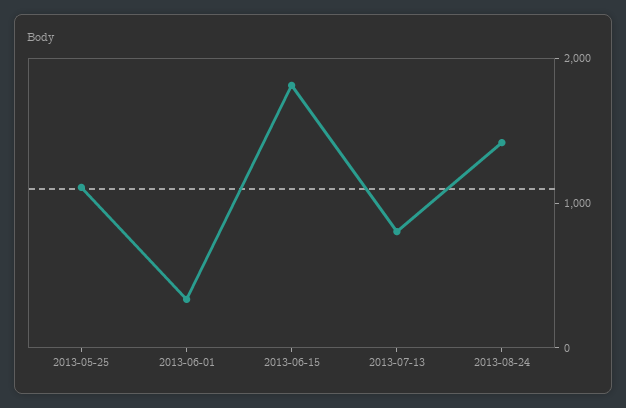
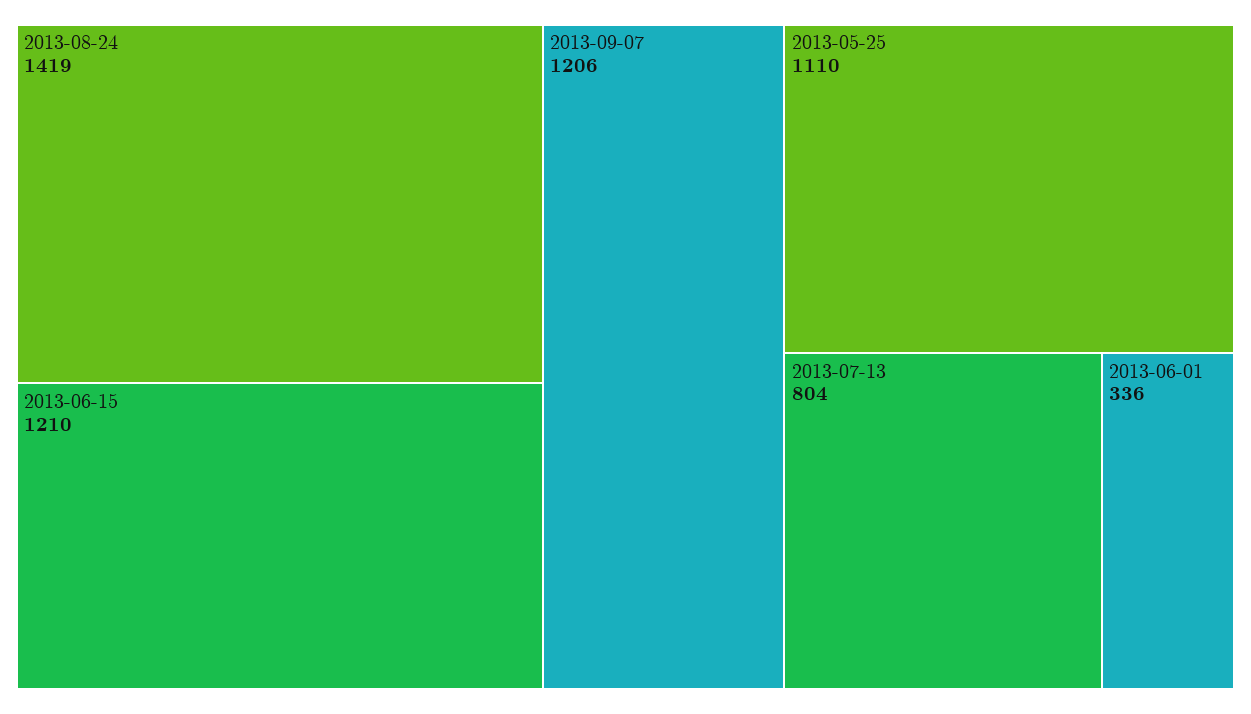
2013-06-15: 1800 -> 1210
2013-09-07: none -> 1206

